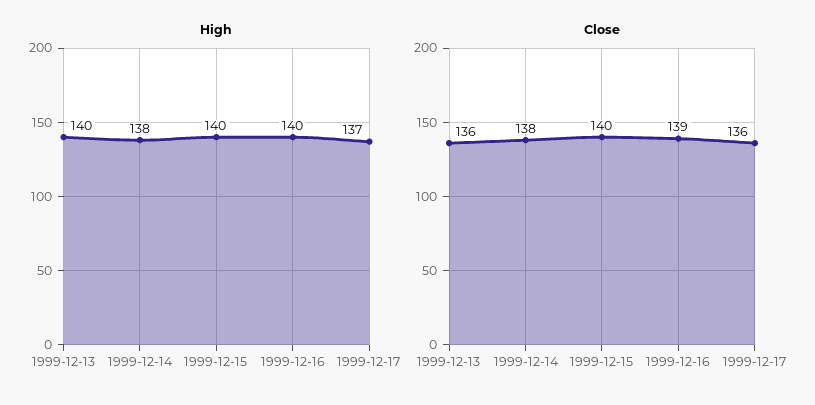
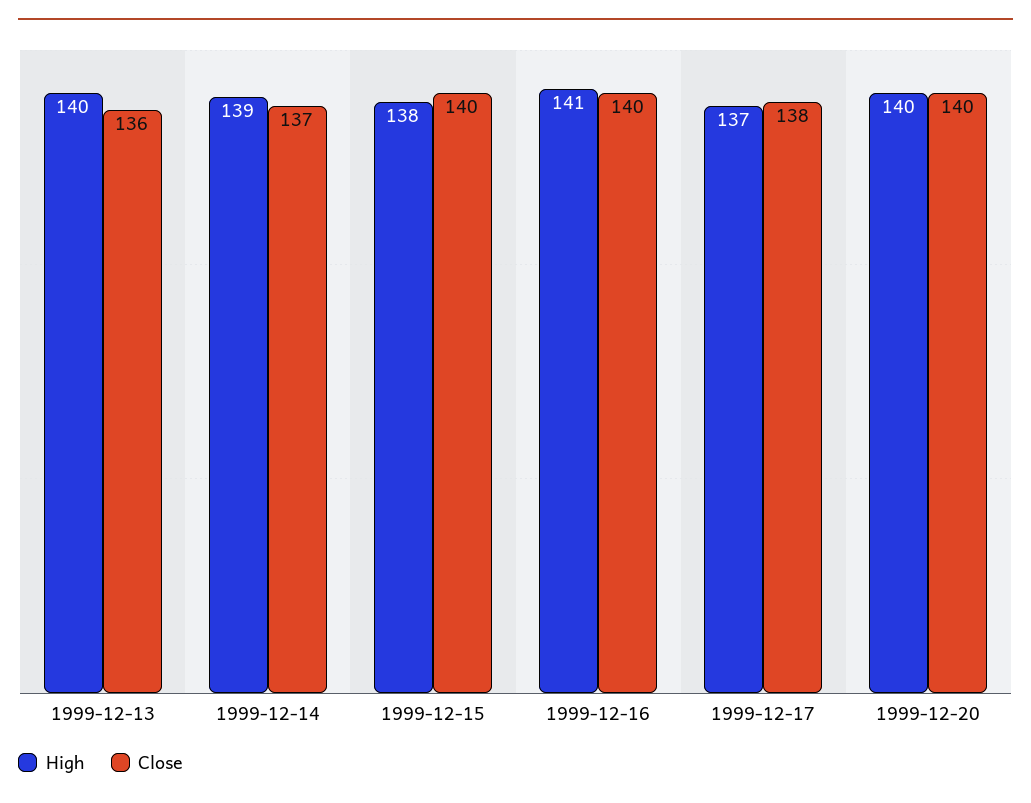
High, 1999-12-14: 138 -> 139
High, 1999-12-15: 140 -> 138
High, 1999-12-16: 140 -> 141
Close, 1999-12-14: 138 -> 137
Close, 1999-12-16: 139 -> 140
Close, 1999-12-17: 136 -> 138
High, 1999-12-20: none -> 140
Close, 1999-12-20: none -> 140

